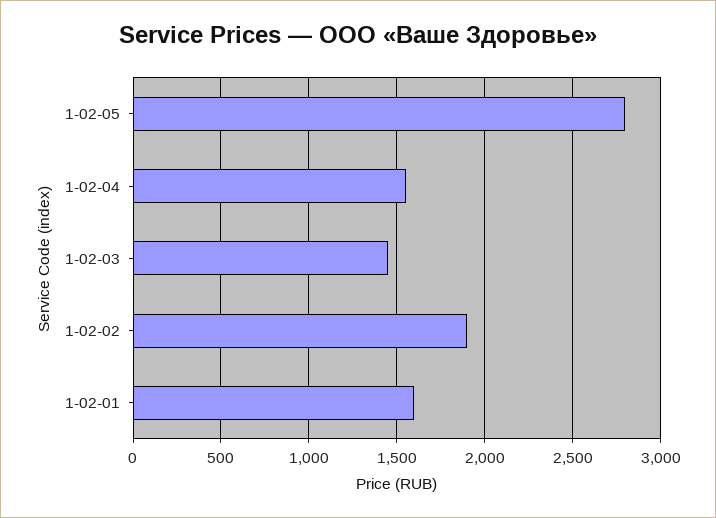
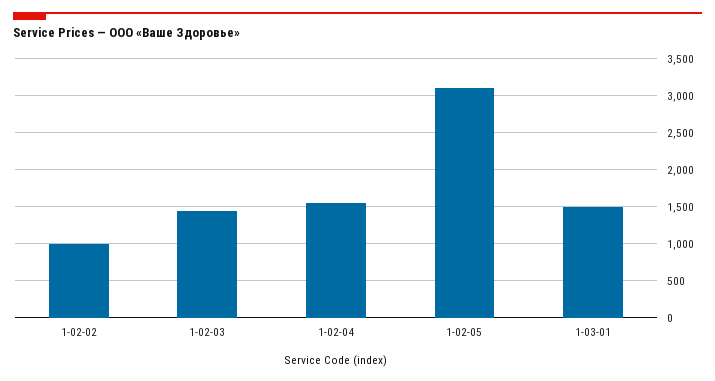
1-02-05: 2800 -> 3100
1-02-02: 1900 -> 1000
1-02-01: 1600 -> none
1-03-01: none -> 1500

